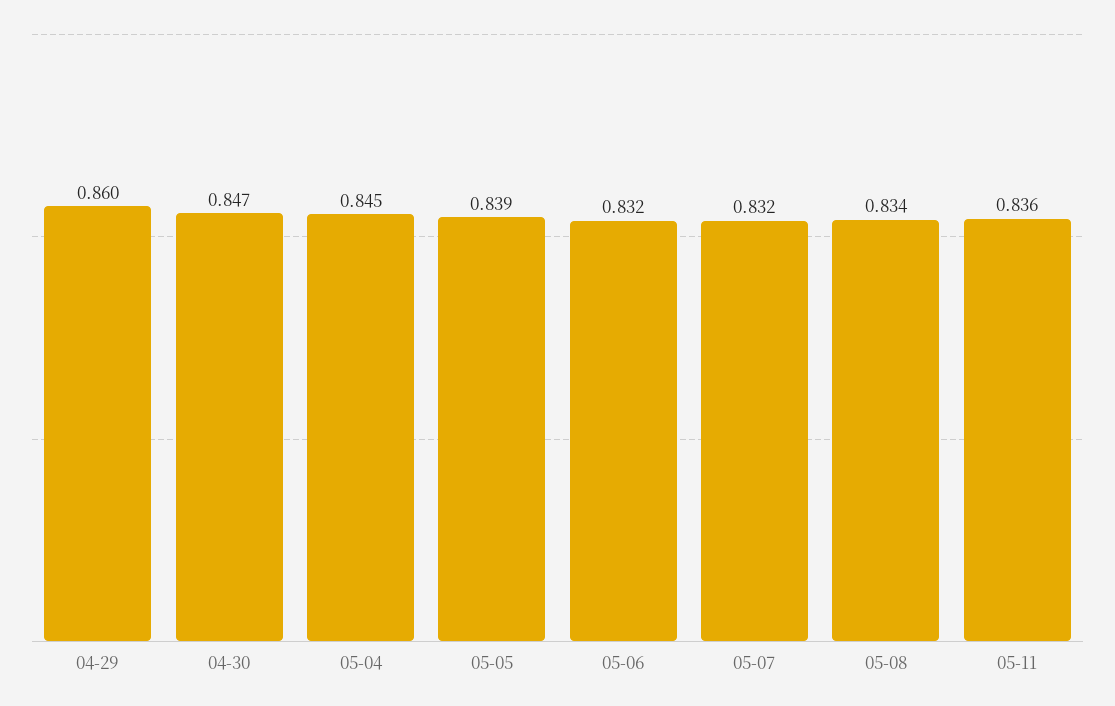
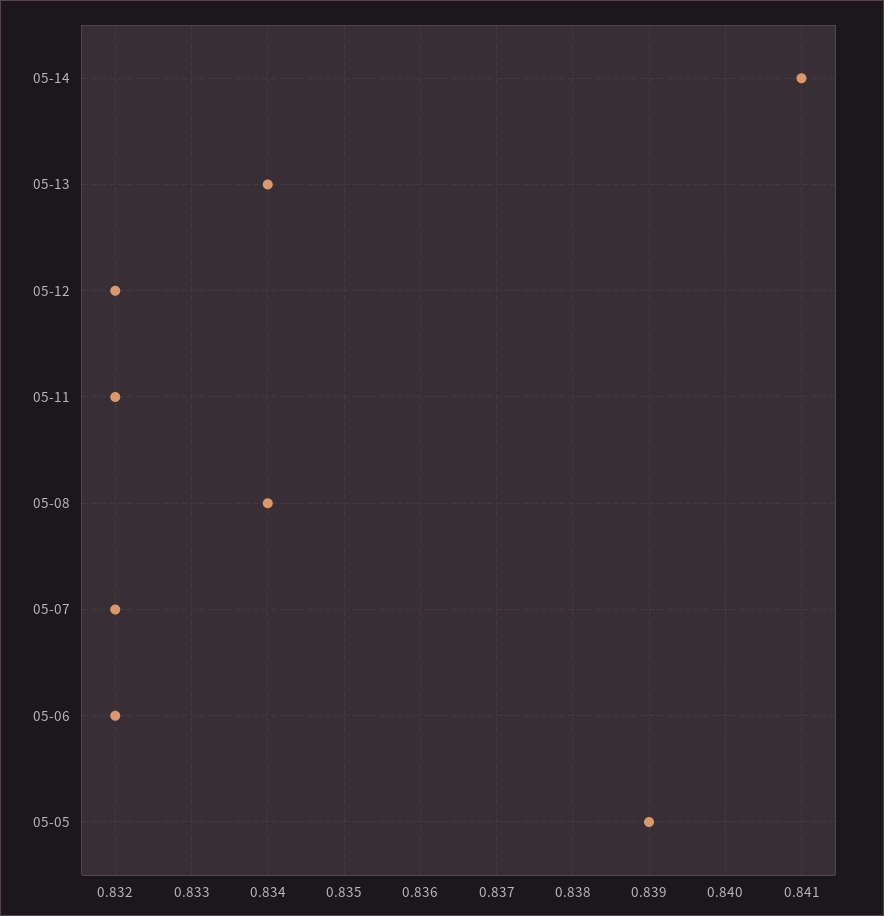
04-29: 0.86 -> none
04-30: 0.847 -> none
05-04: 0.845 -> none
05-11: 0.836 -> 0.832
05-14: none -> 0.841
05-13: none -> 0.834
05-12: none -> 0.832

